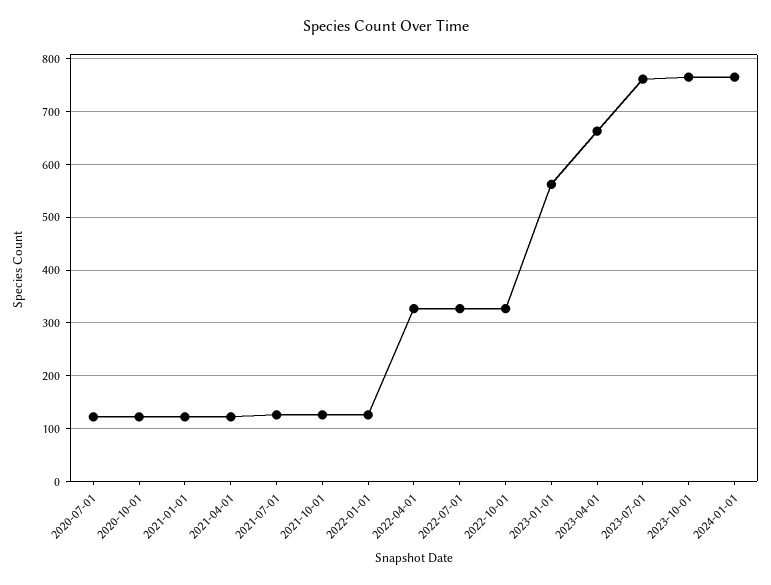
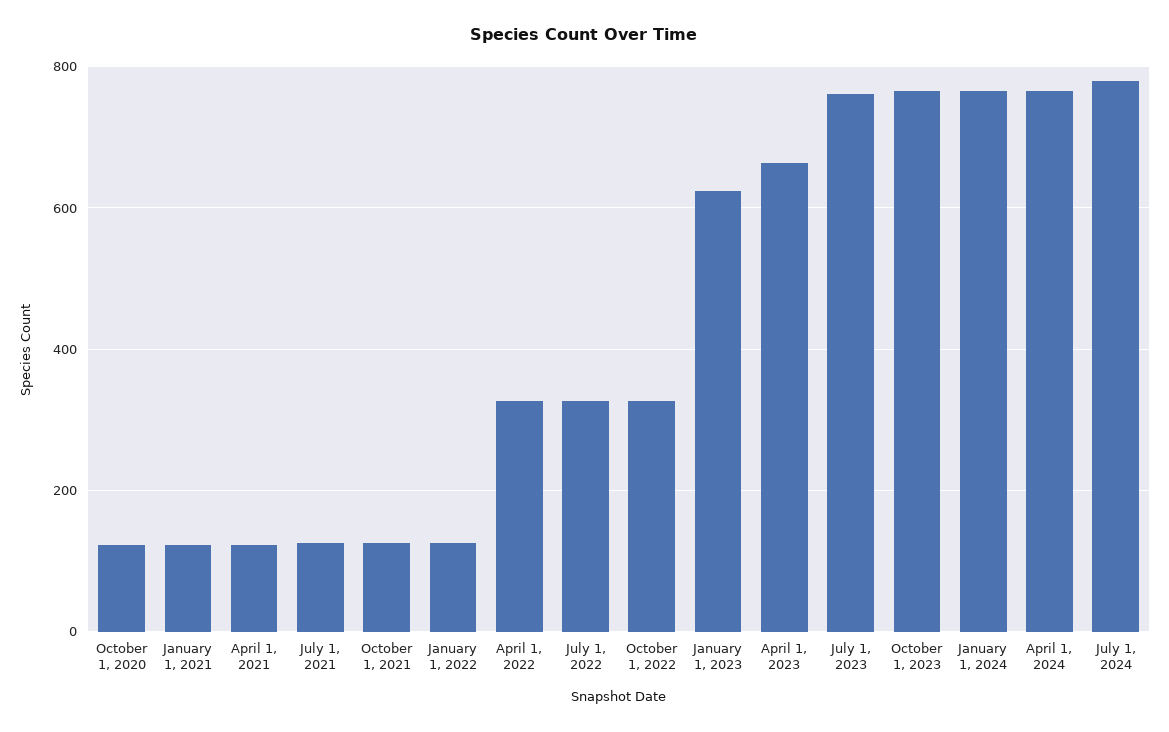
2020-07-01: 120 -> none
2023-01-01: 560 -> 620
April 1, 2024: none -> 760
July 1, 2024: none -> 780

